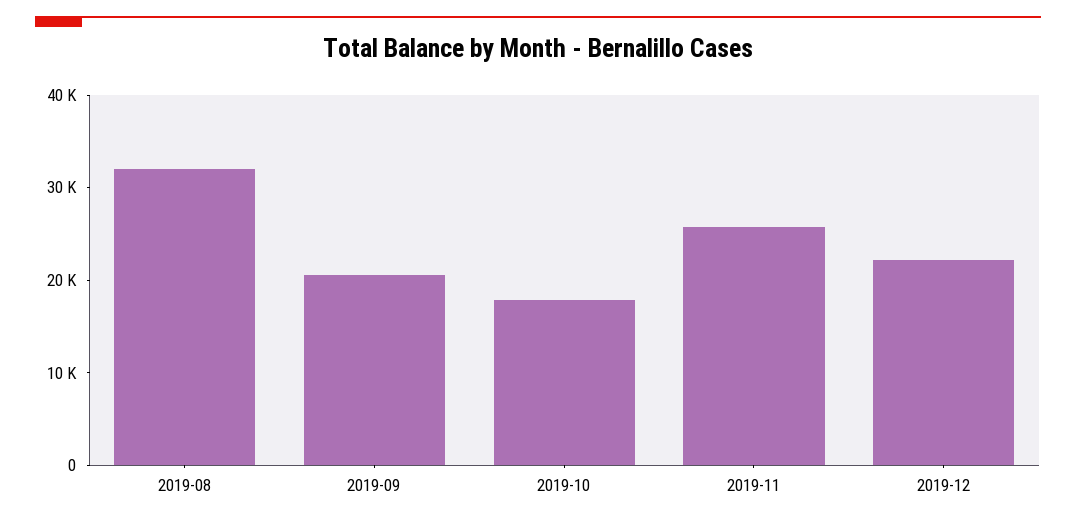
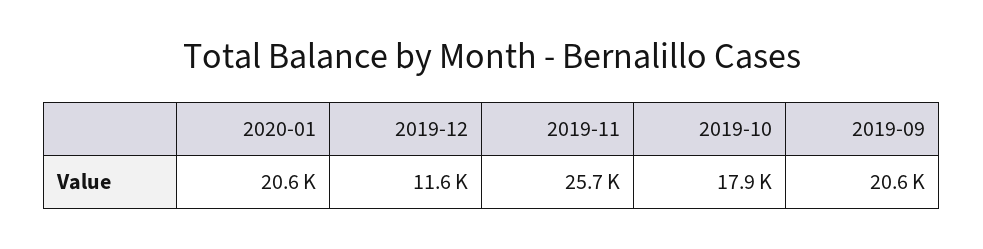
2019-08: 32000 -> none
2019-12: 22000 -> 11600
2020-01: none -> 20600

